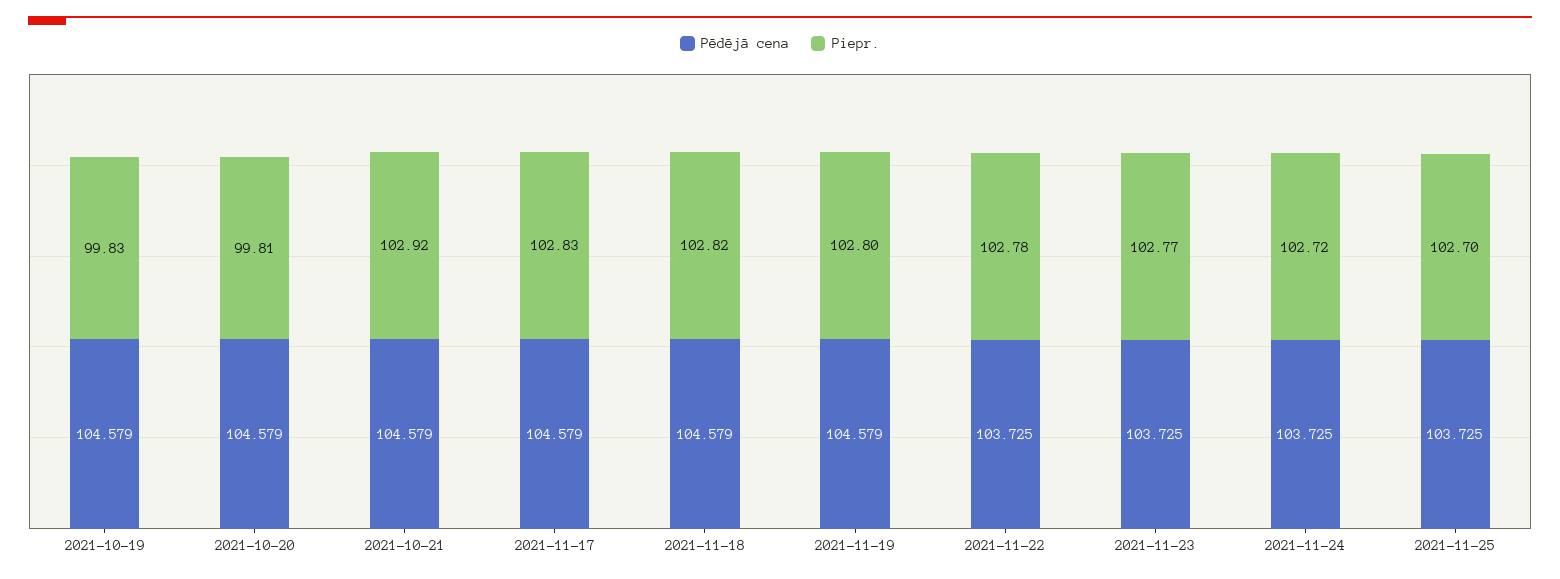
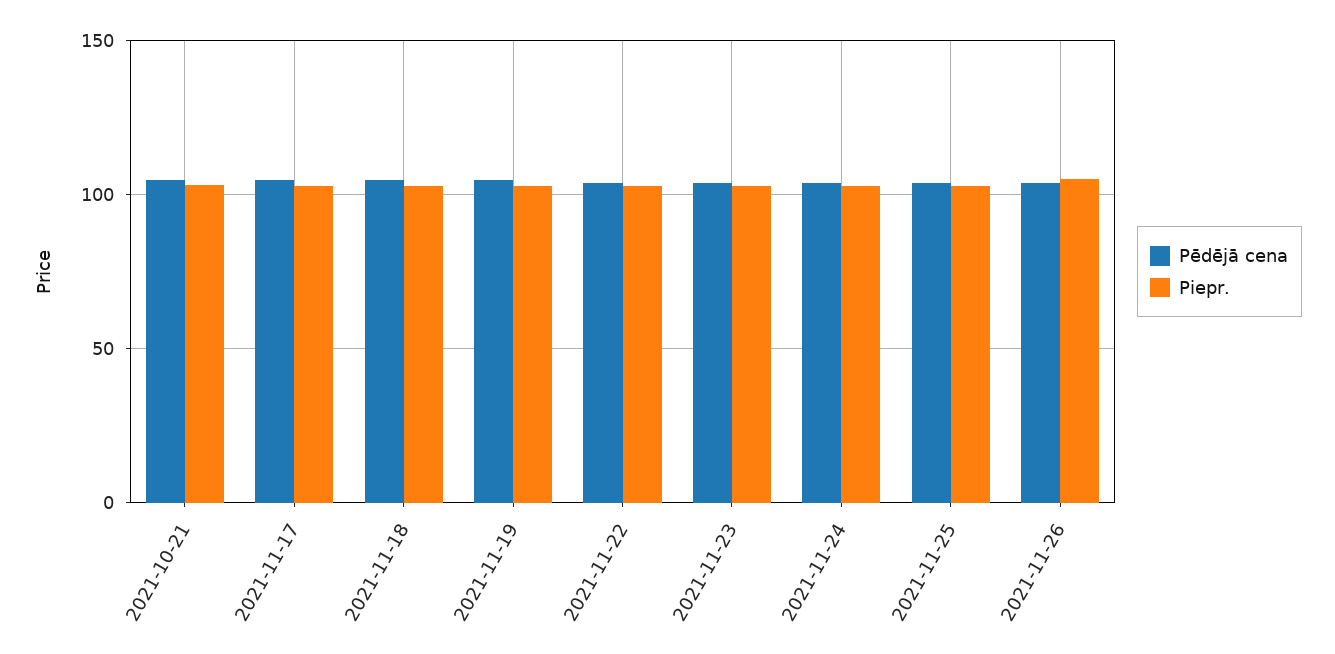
Pēdējā cena, 2021-10-19: 104.579 -> none
Piepr., 2021-10-19: 99.83 -> none
Pēdējā cena, 2021-10-20: 104.579 -> none
Piepr., 2021-10-20: 99.81 -> none
Pēdējā cena, 2021-11-26: none -> 105
Piepr., 2021-11-26: none -> 105

